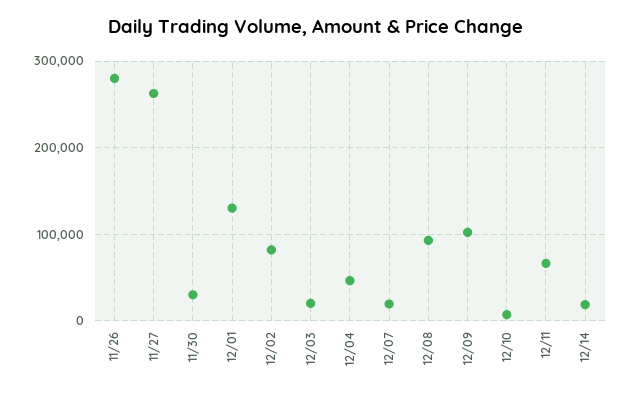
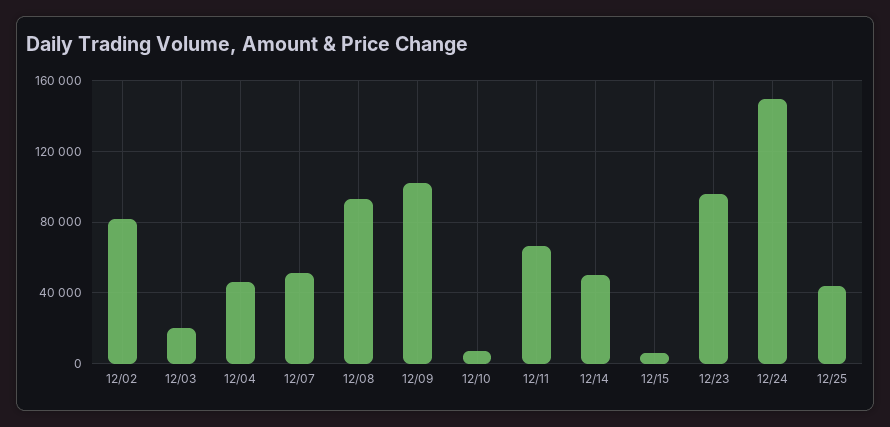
11/26: 280000 -> none
11/27: 260000 -> none
11/30: 30000 -> none
12/01: 130000 -> none
12/07: 20000 -> 50000
12/14: 20000 -> 50000
12/15: none -> 5000
12/23: none -> 95000
12/24: none -> 150000
12/25: none -> 45000

